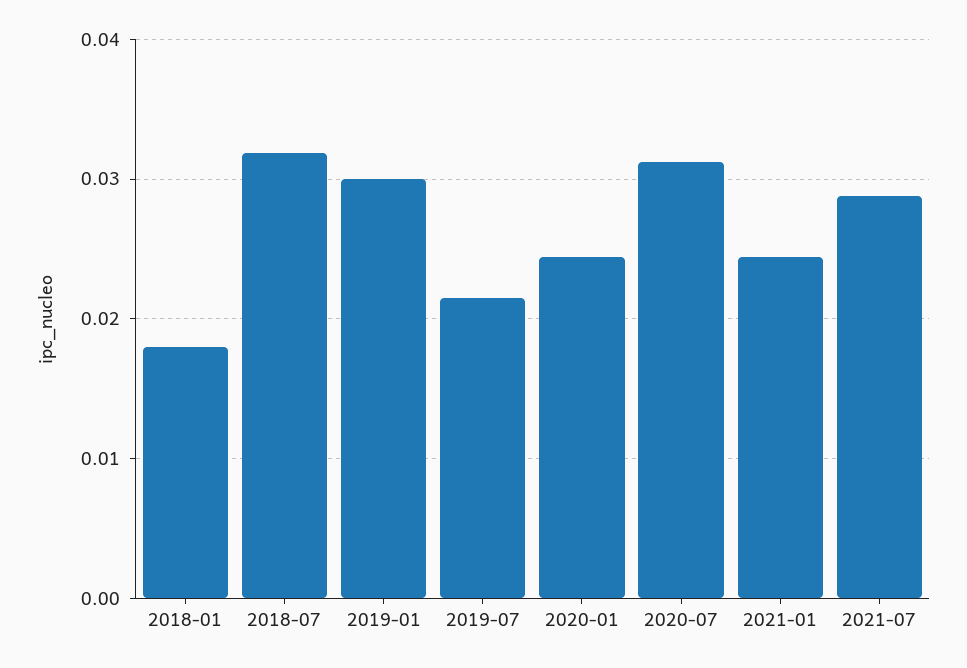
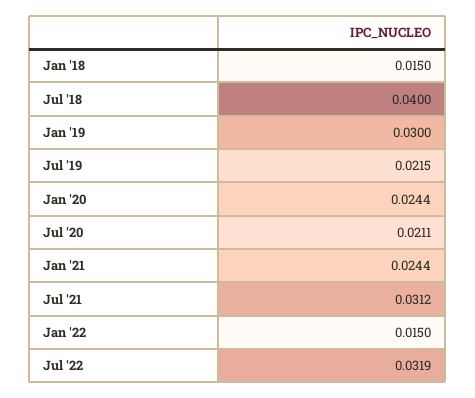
2018-01: 0.018 -> 0.015
2018-07: 0.032 -> 0.04
2020-07: 0.031 -> 0.0211
2021-07: 0.029 -> 0.0312
Jan '22: none -> 0.015
Jul '22: none -> 0.0319

